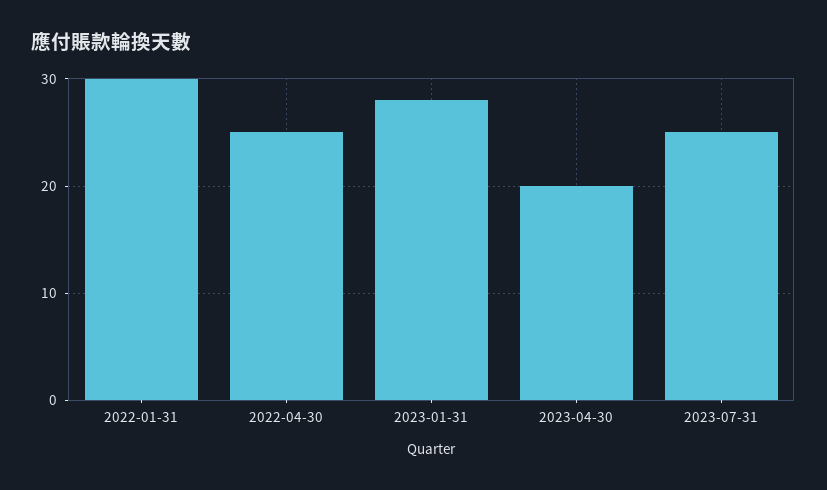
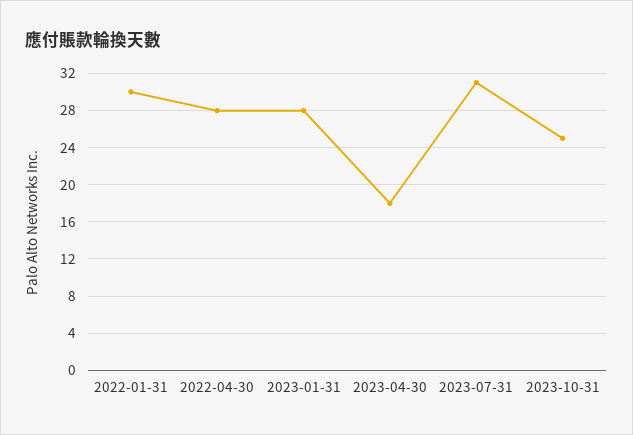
2022-04-30: 25 -> 28
2023-04-30: 20 -> 18
2023-07-31: 25 -> 31
2023-10-31: none -> 25

